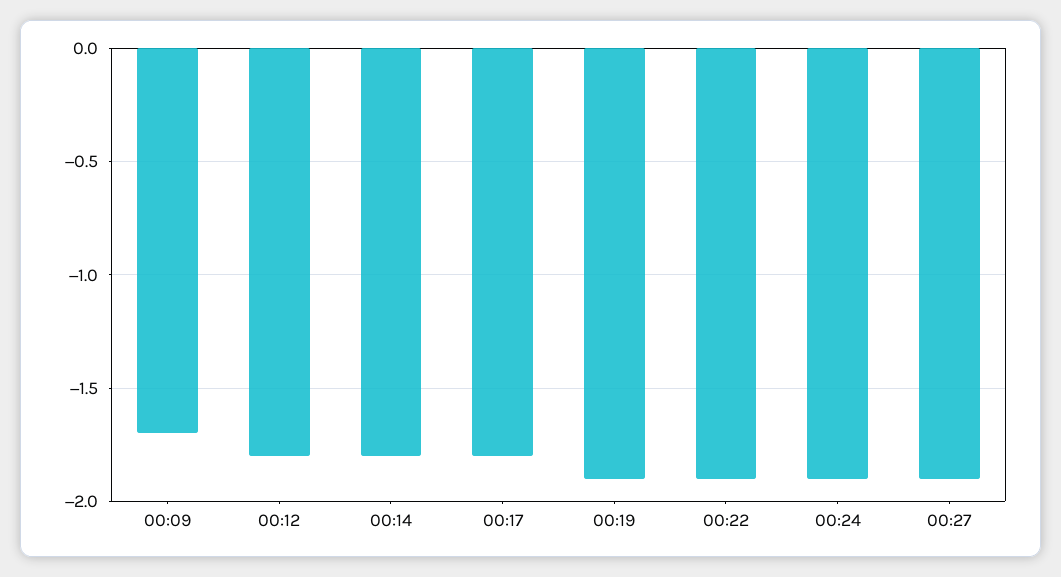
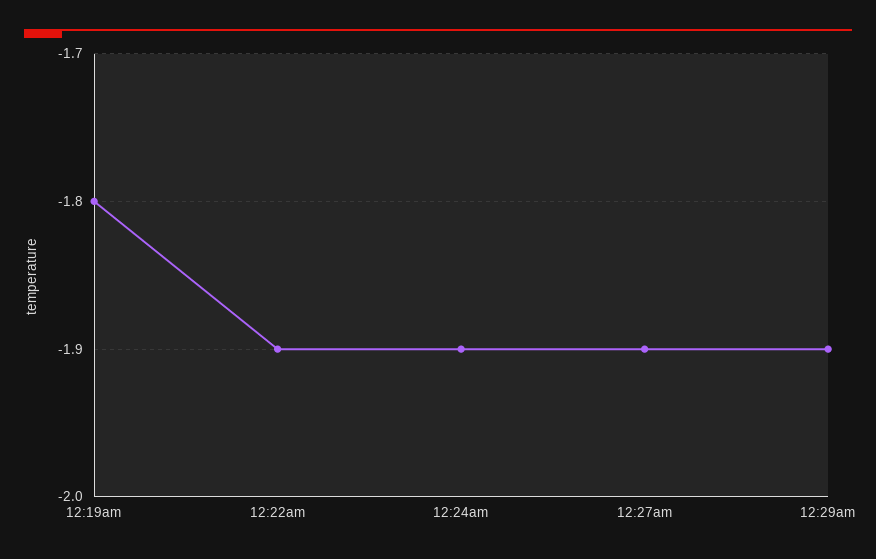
00:09: -1.7 -> none
00:12: -1.8 -> none
00:14: -1.8 -> none
00:17: -1.8 -> none
00:19: -1.9 -> -1.8
12:29am: none -> -1.9

